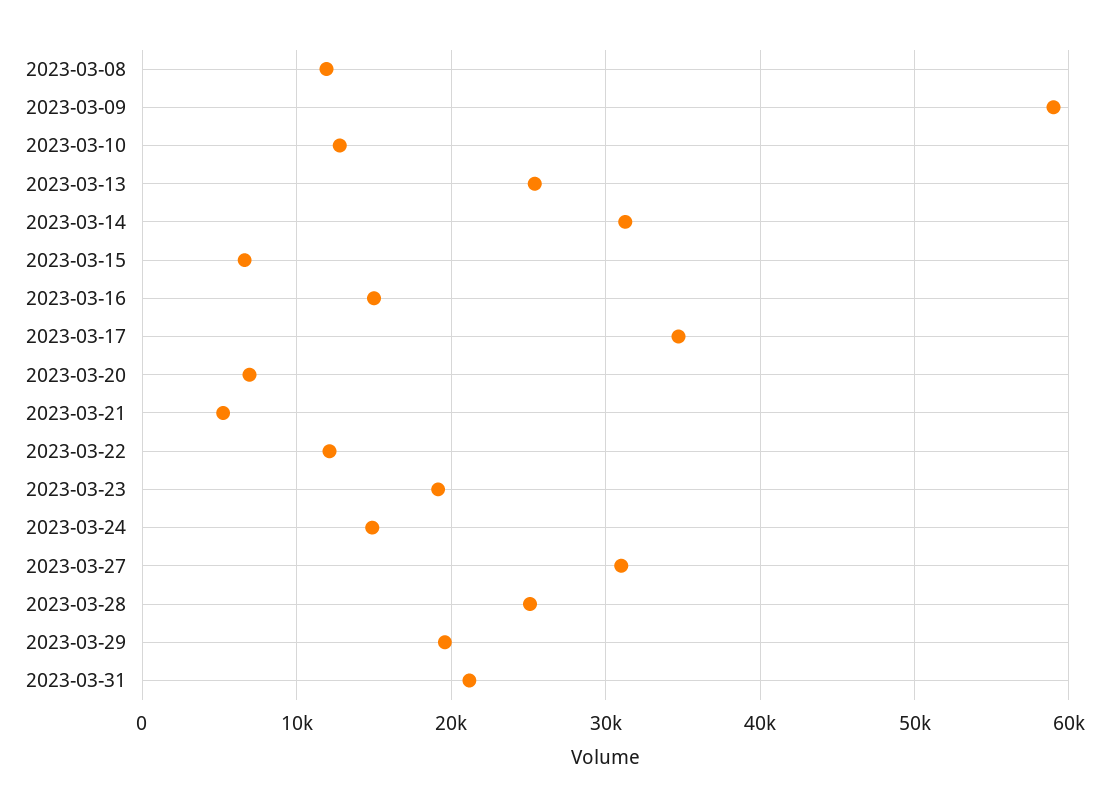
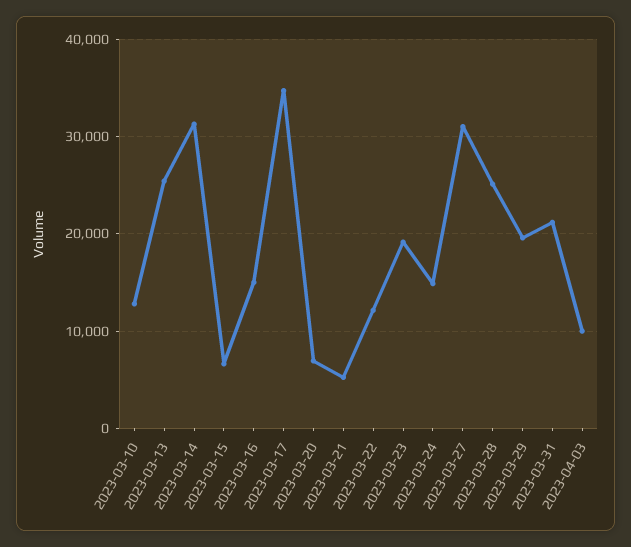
2023-03-08: 12000 -> none
2023-03-09: 59000 -> none
2023-04-03: none -> 10000

